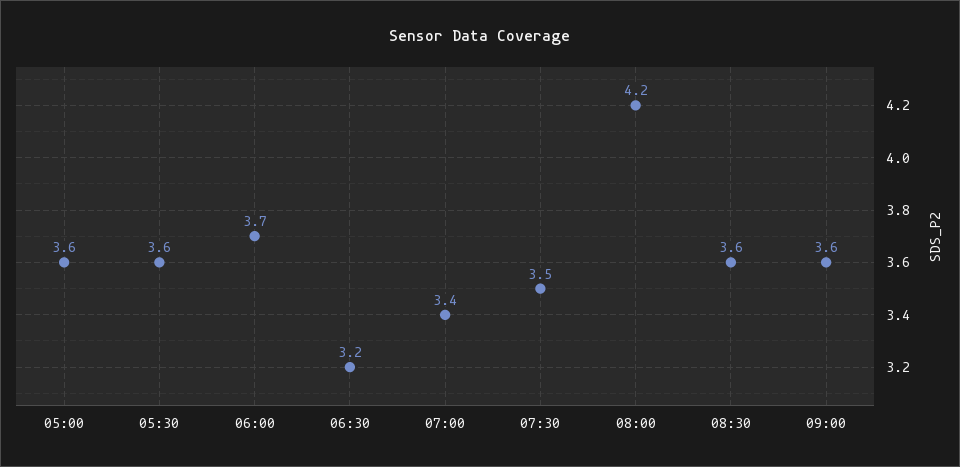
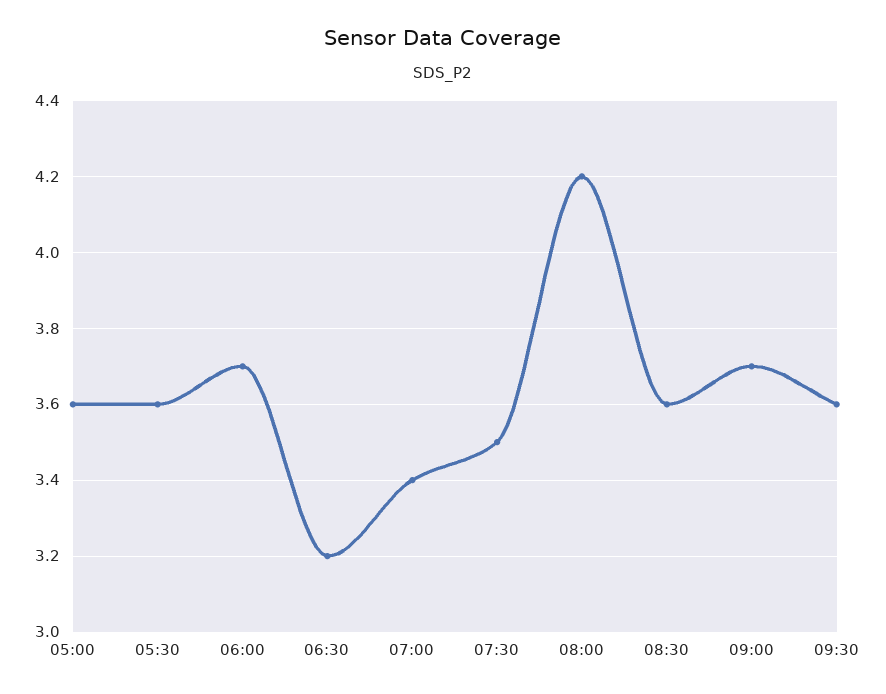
09:00: 3.6 -> 3.7
09:30: none -> 3.6

